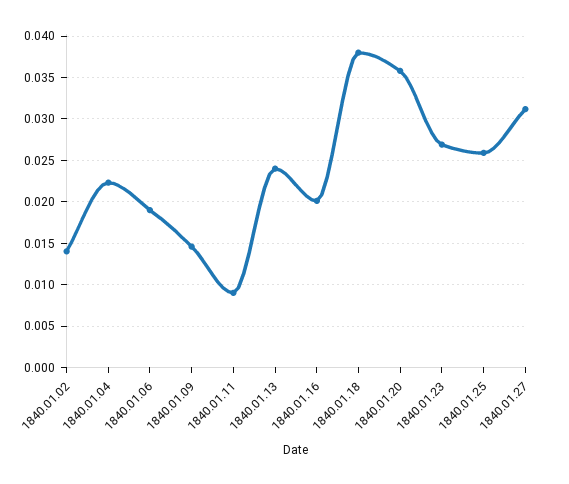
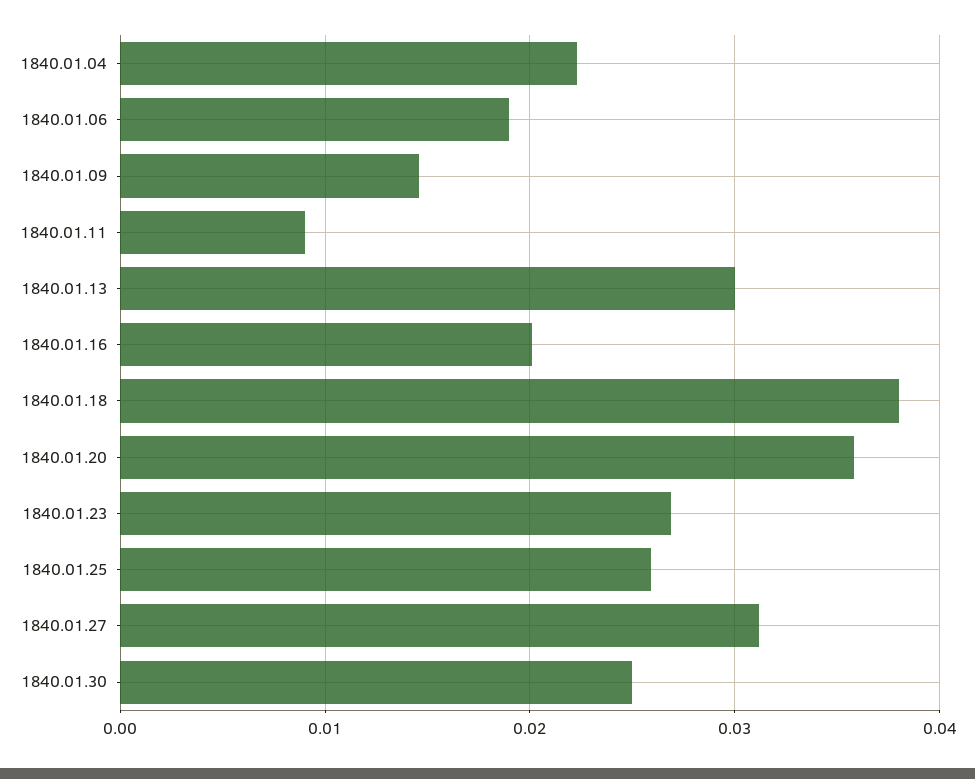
1840.01.02: 0.014 -> none
1840.01.13: 0.024 -> 0.03
1840.01.30: none -> 0.025

